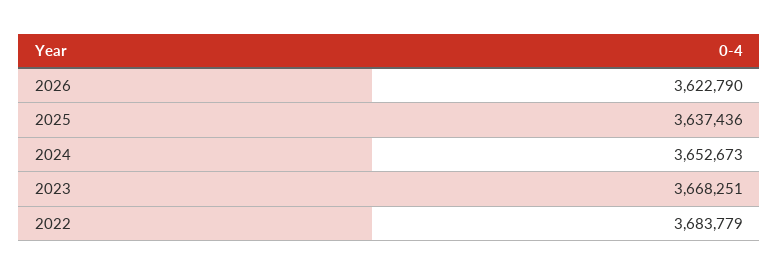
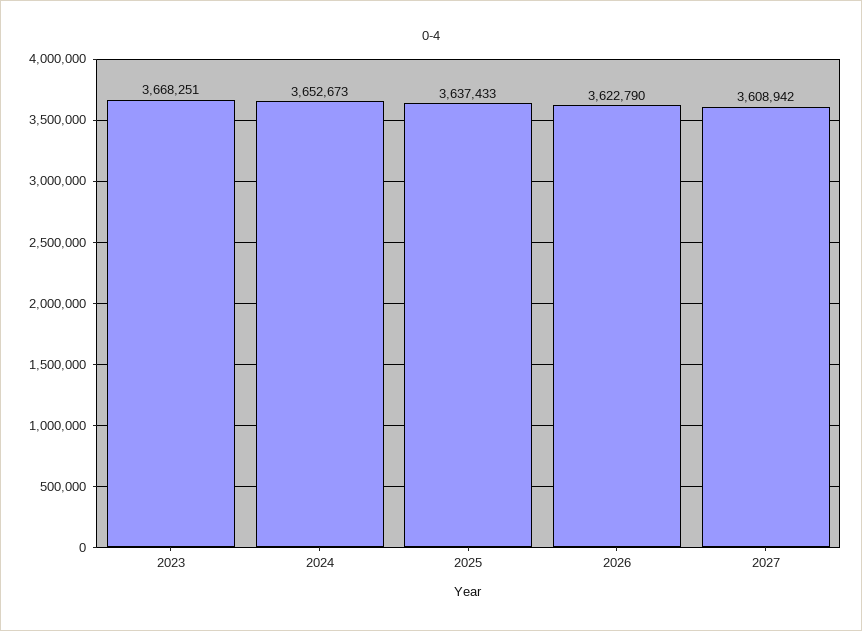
2025: 3637436 -> 3637433
2022: 3683779 -> none
2027: none -> 3608942

